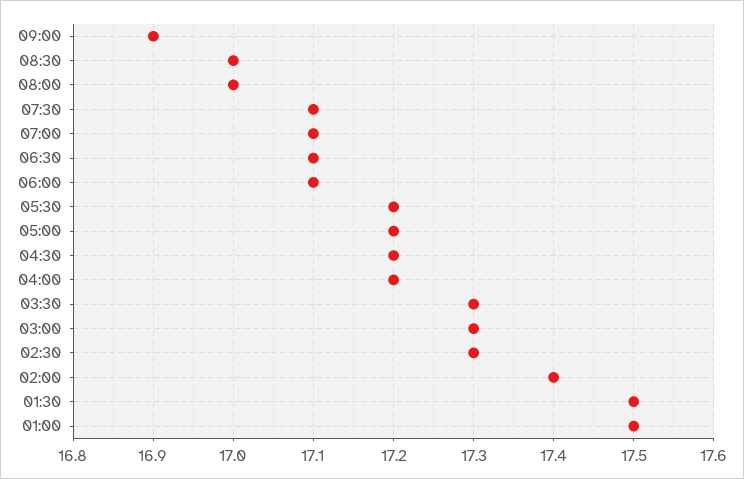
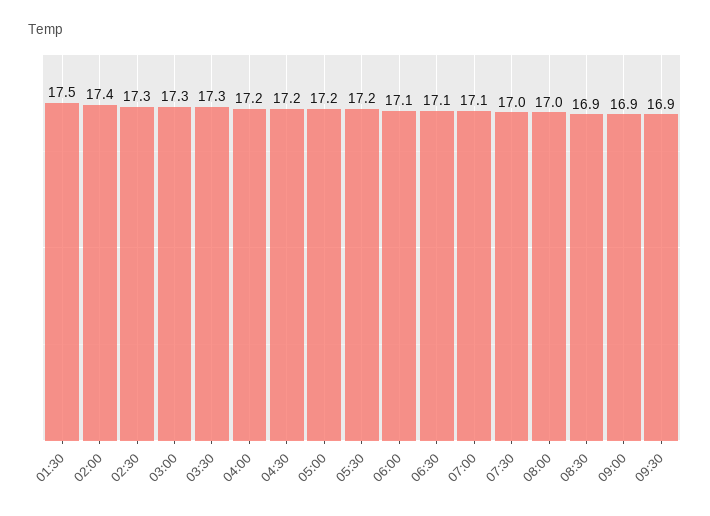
08:30: 17 -> 16.9
07:30: 17.1 -> 17
01:00: 17.5 -> none
09:30: none -> 16.9

